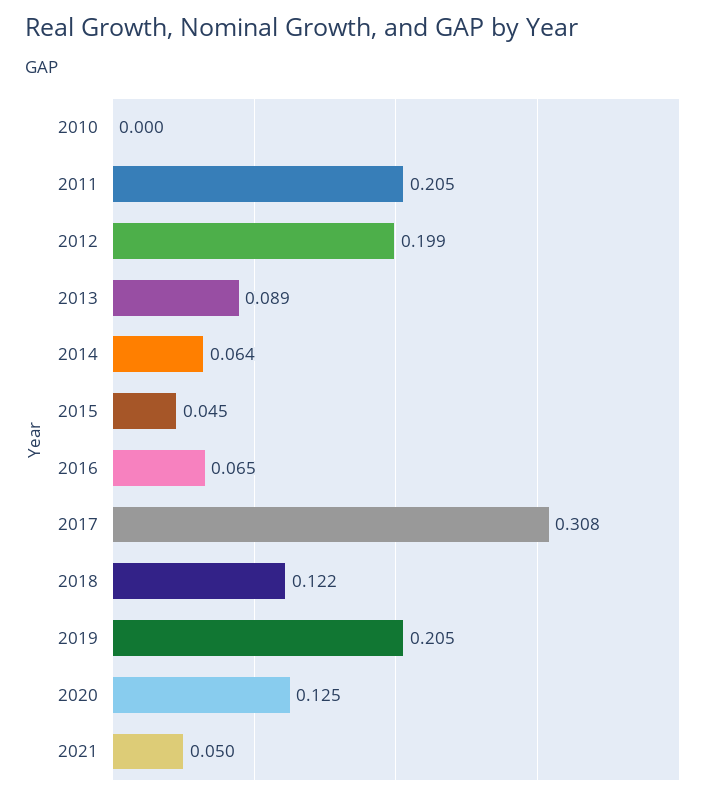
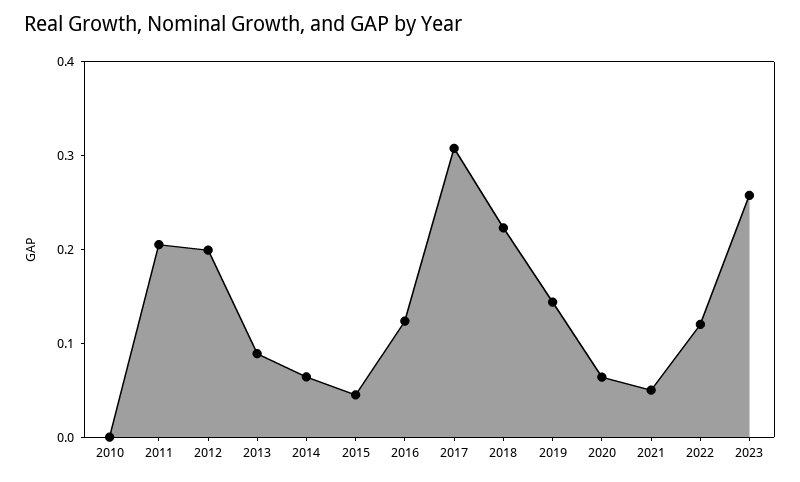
2016: 0.065 -> 0.12
2018: 0.122 -> 0.22
2019: 0.205 -> 0.14
2020: 0.125 -> 0.06
2022: none -> 0.12
2023: none -> 0.26

